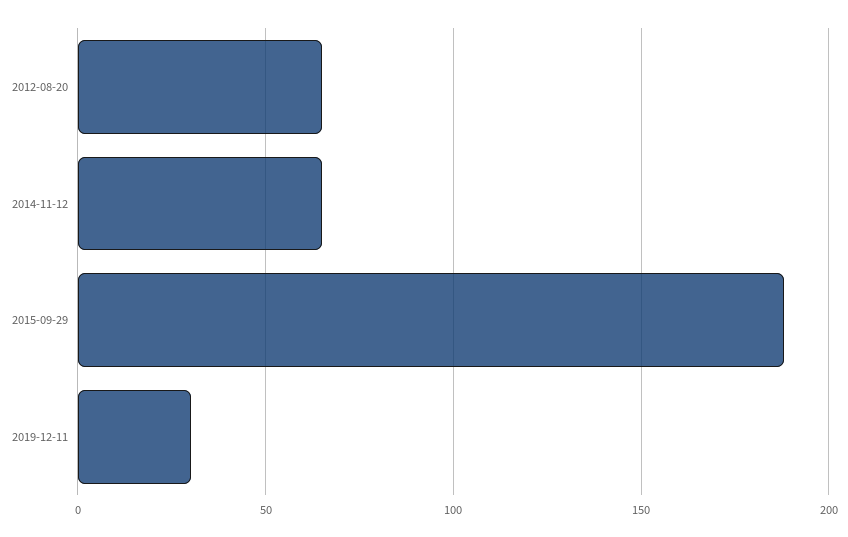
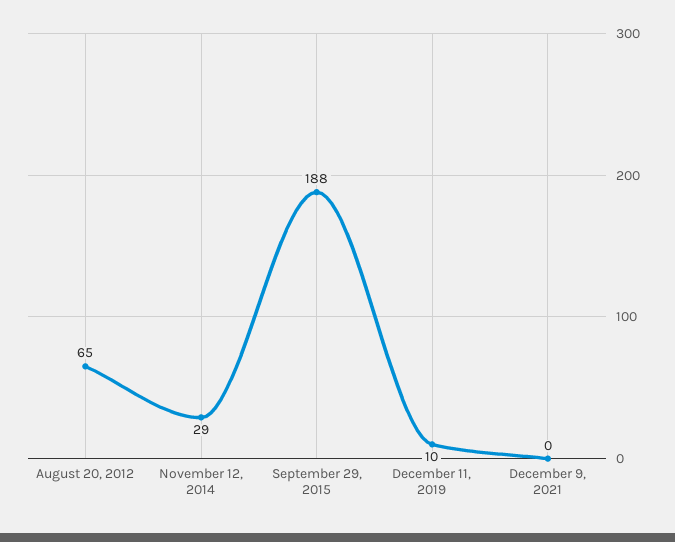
2014-11-12: 65 -> 29
2019-12-11: 30 -> 10
December 9, 2021: none -> 0

